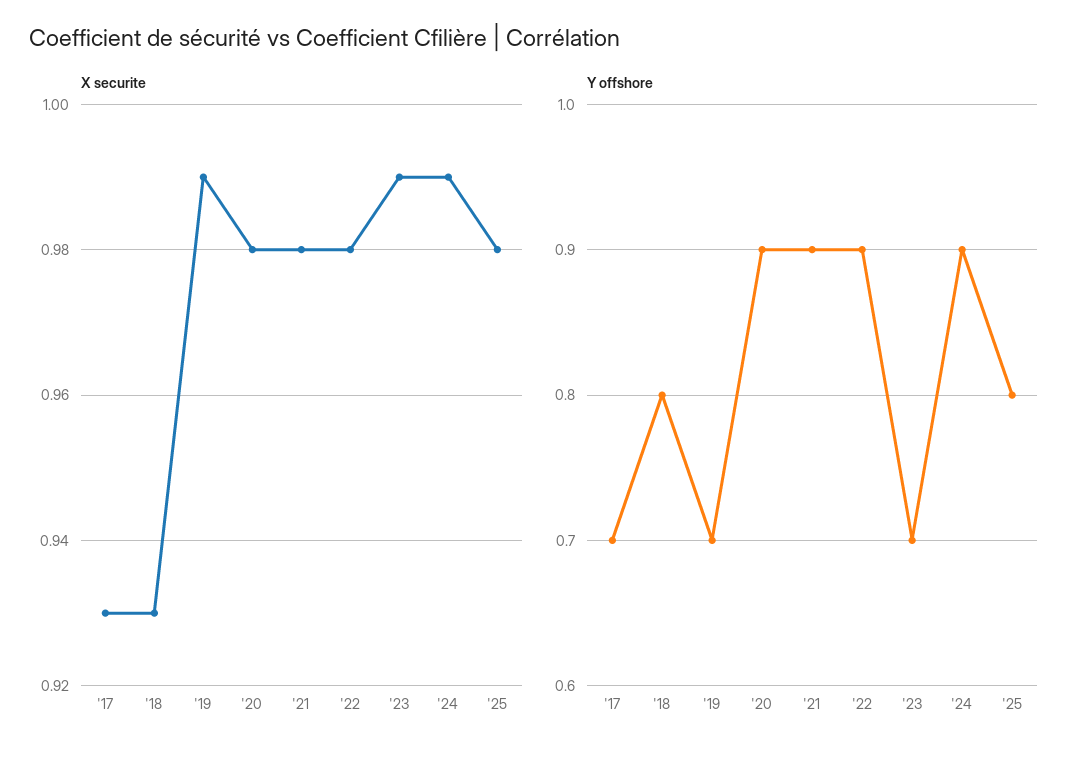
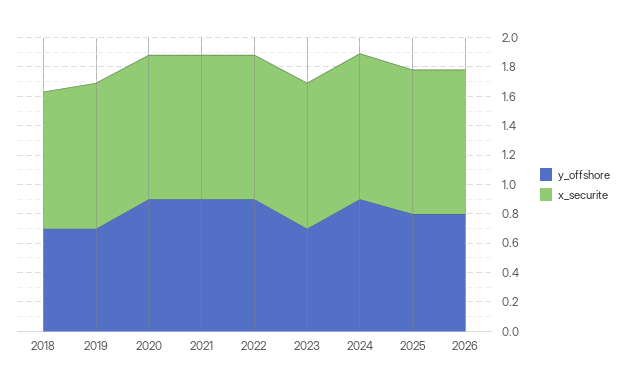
X securite, '17: 0.93 -> none
Y offshore, '17: 0.7 -> none
Y offshore, '18: 0.8 -> 0.7
Y offshore, 2026: none -> 0.8
X securite, 2026: none -> 1

